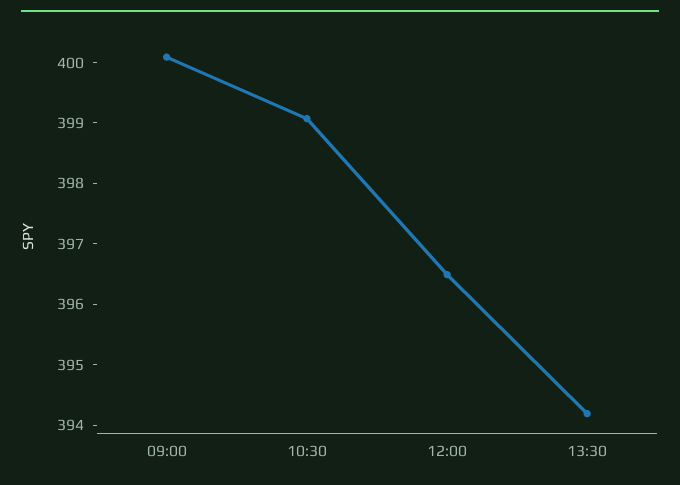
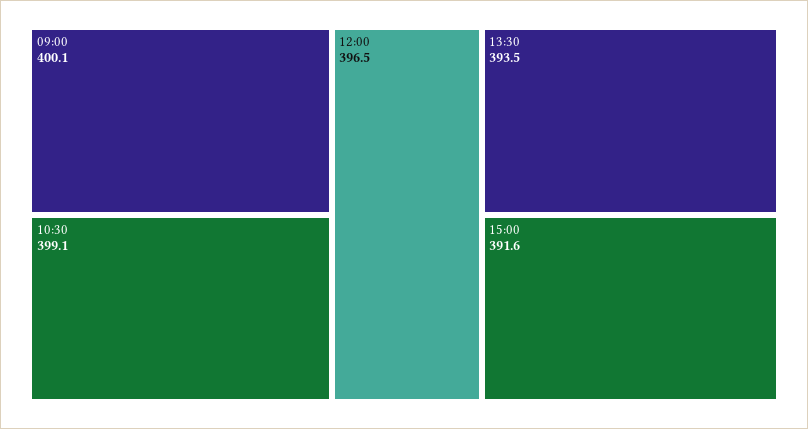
13:30: 394.2 -> 393.5
15:00: none -> 391.6

